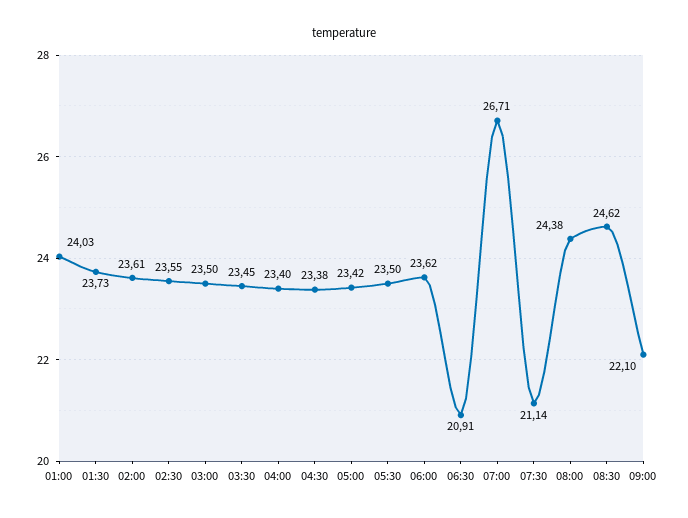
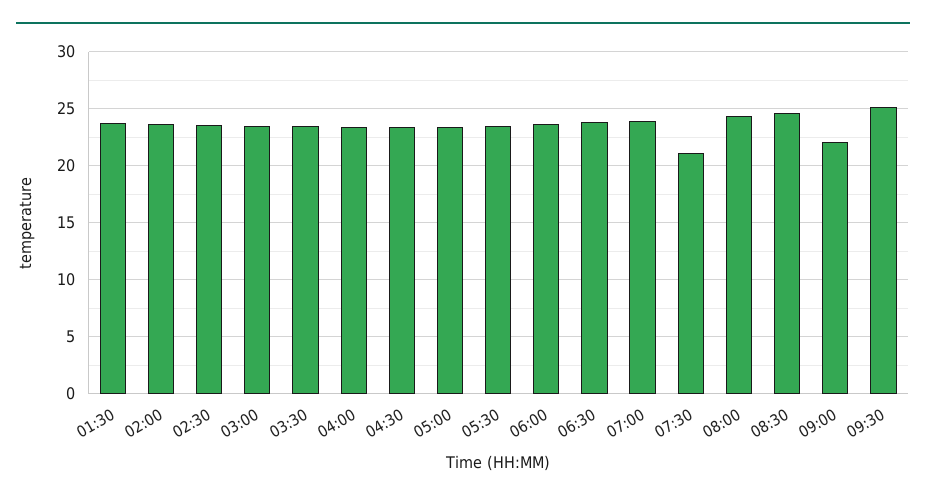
01:00: 24.03 -> none
06:30: 20.91 -> 24
07:00: 26.71 -> 24
09:30: none -> 25

